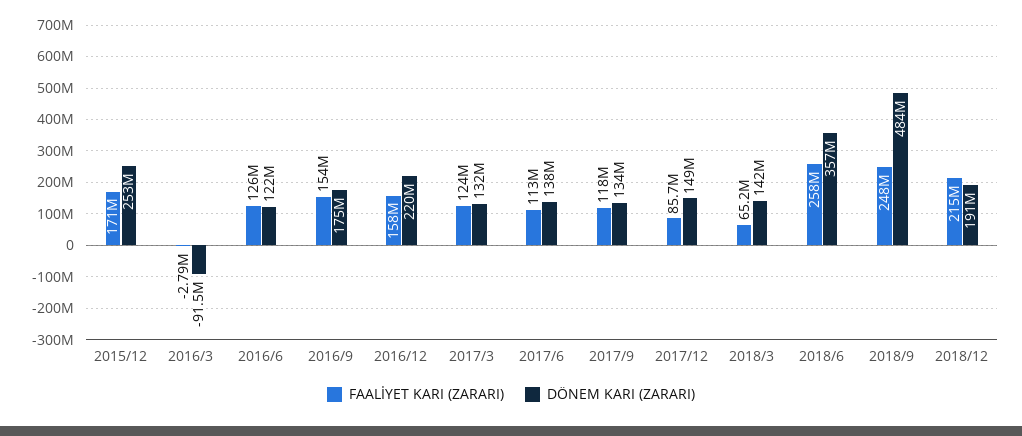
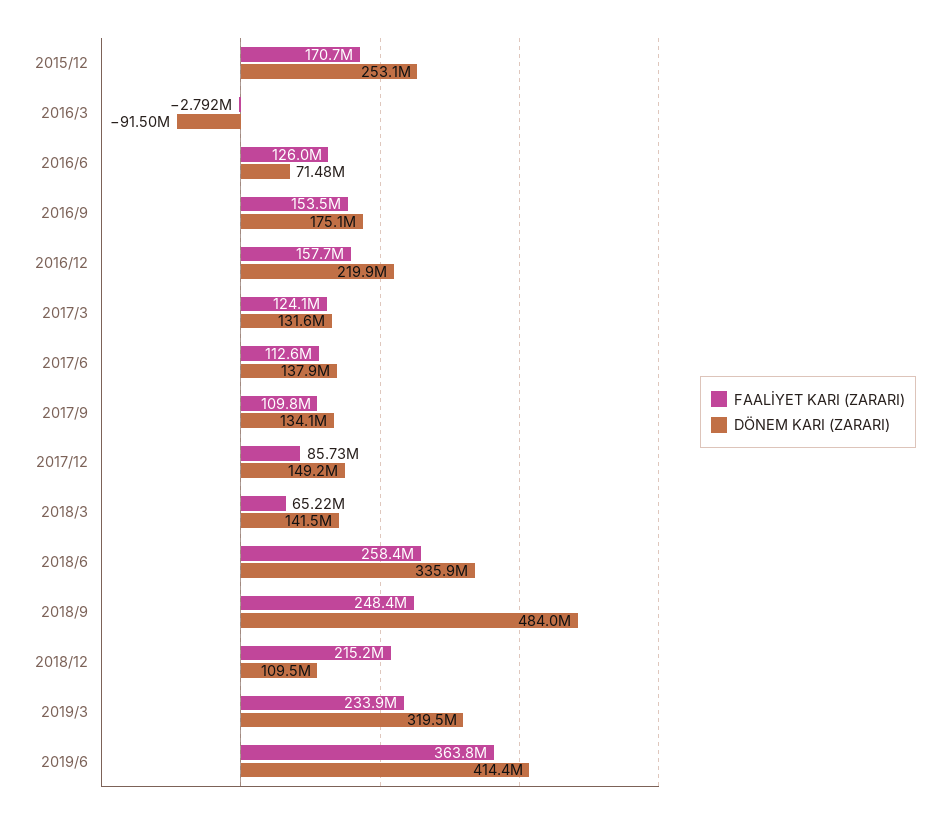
DÖNEM KARI (ZARARI), 2016/6: 122000000 -> 71480000
FAALİYET KARI (ZARARI), 2017/9: 118000000 -> 109800000
DÖNEM KARI (ZARARI), 2018/6: 357000000 -> 335900000
DÖNEM KARI (ZARARI), 2018/12: 191000000 -> 109500000
FAALİYET KARI (ZARARI), 2019/3: none -> 233900000
DÖNEM KARI (ZARARI), 2019/3: none -> 319500000
FAALİYET KARI (ZARARI), 2019/6: none -> 363800000
DÖNEM KARI (ZARARI), 2019/6: none -> 414400000

